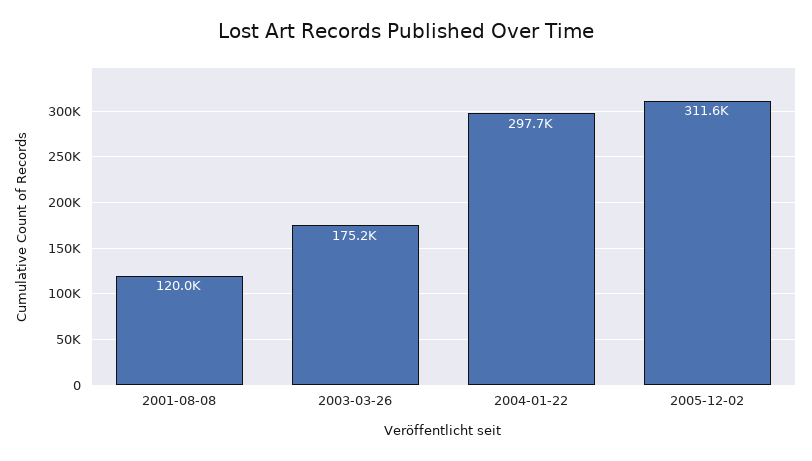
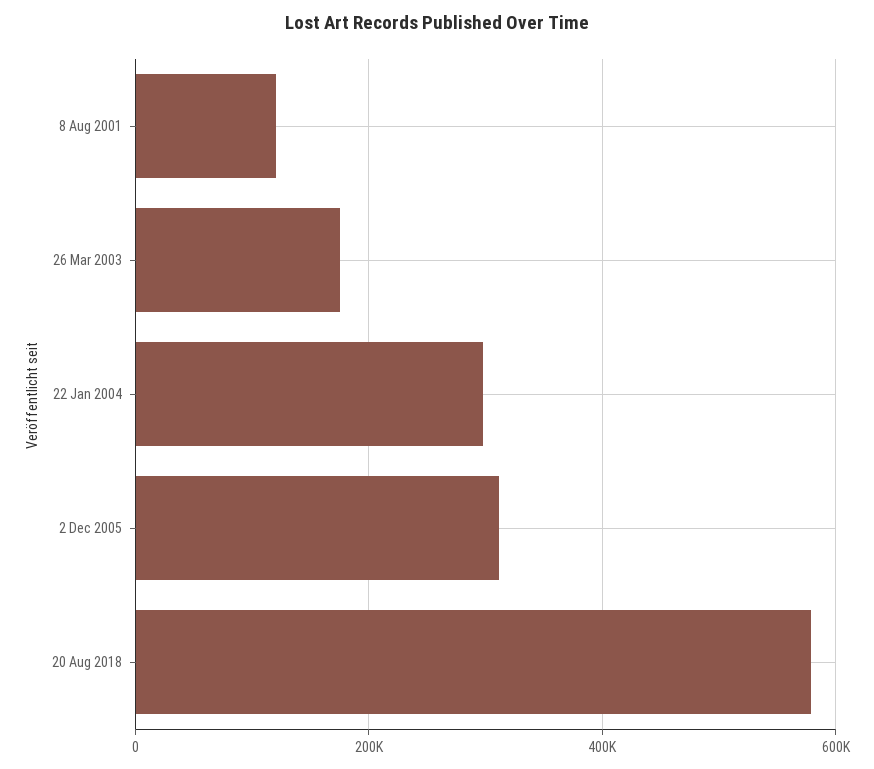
20 Aug 2018: none -> 580000

